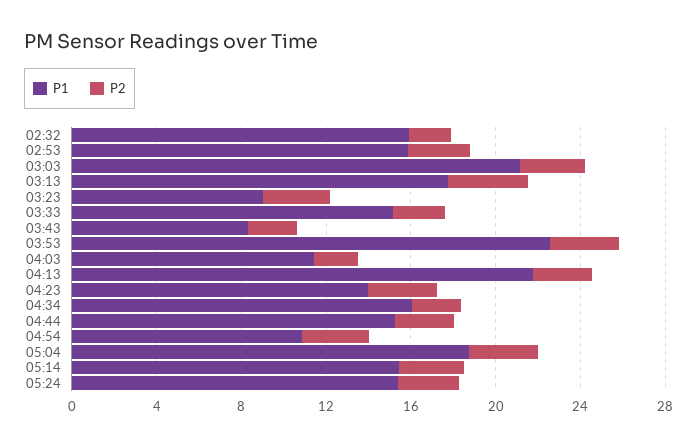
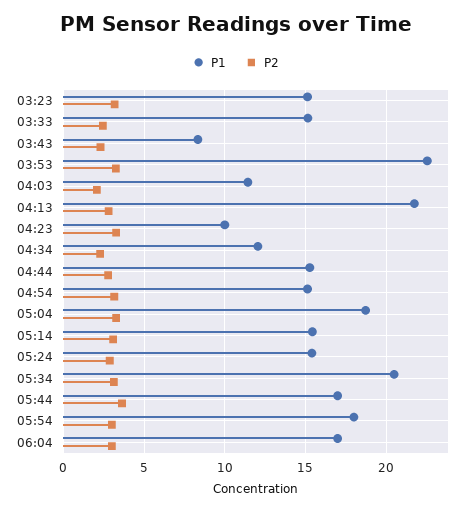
P1, 02:32: 16 -> none
P2, 02:32: 2 -> none
P1, 02:53: 16 -> none
P2, 02:53: 3 -> none
P1, 03:03: 21 -> none
P2, 03:03: 3 -> none
P1, 03:13: 18 -> none
P2, 03:13: 4 -> none
P1, 03:23: 9 -> 15
P1, 04:23: 14 -> 10
P1, 04:34: 16 -> 12
P1, 04:54: 11 -> 15
P1, 05:34: none -> 20.5
P2, 05:34: none -> 3
P1, 05:44: none -> 17
P2, 05:44: none -> 3.5
P1, 05:54: none -> 18
P2, 05:54: none -> 3
P1, 06:04: none -> 17
P2, 06:04: none -> 3

